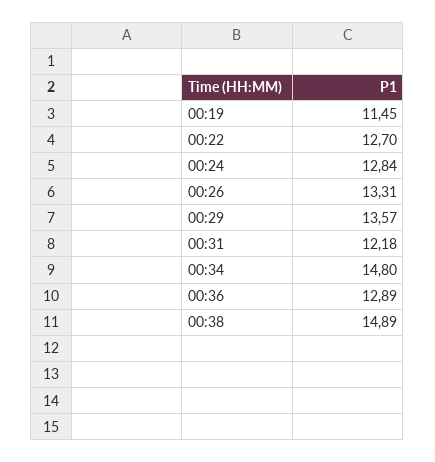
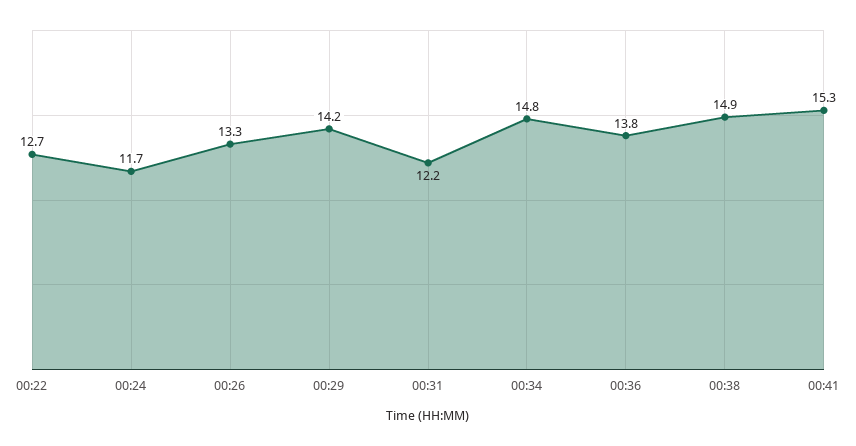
00:19: 11.45 -> none
00:24: 12.84 -> 11.7
00:29: 13.57 -> 14.2
00:36: 12.89 -> 13.8
00:41: none -> 15.3

